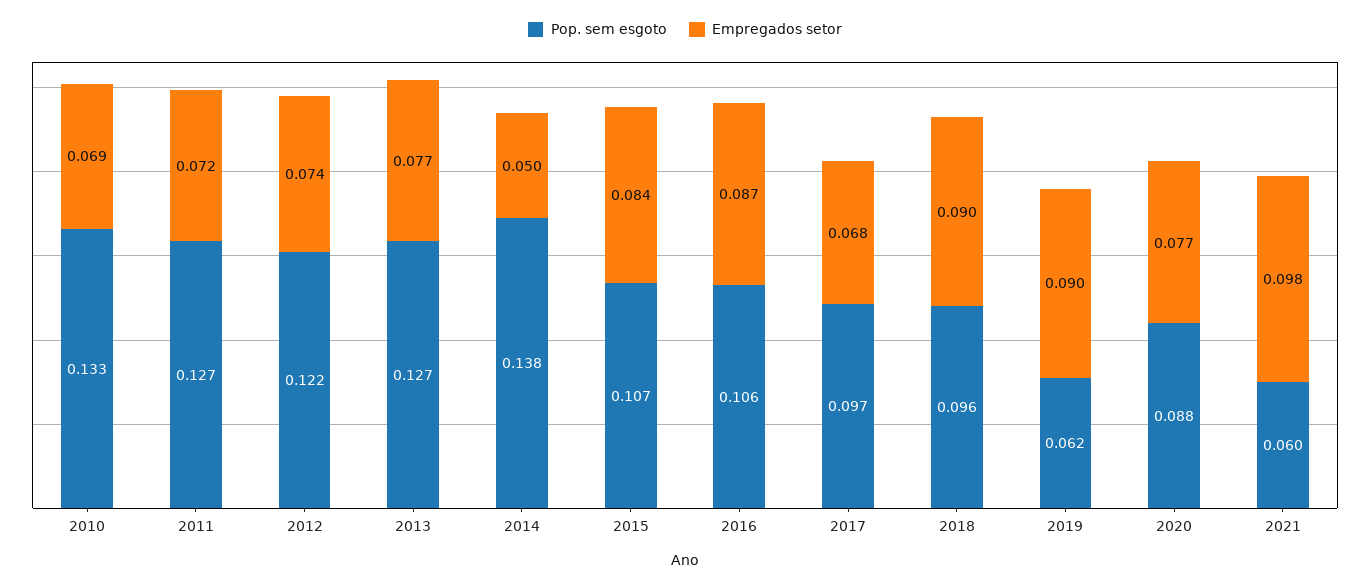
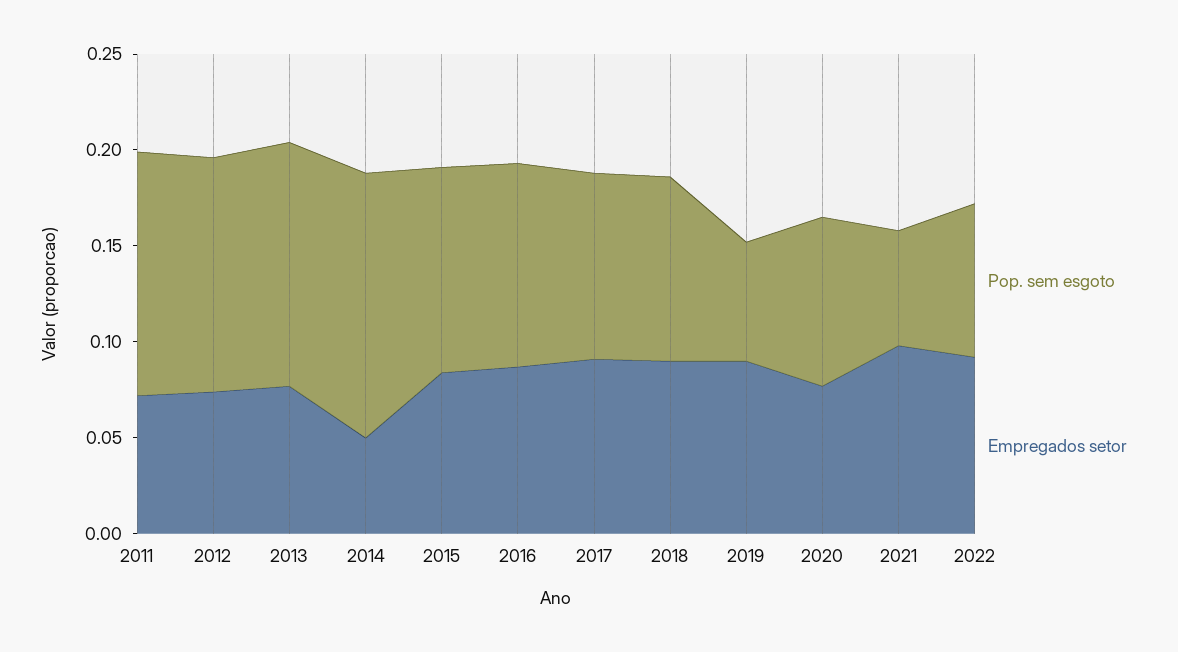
Pop. sem esgoto, 2010: 0.133 -> none
Empregados setor, 2010: 0.069 -> none
Empregados setor, 2017: 0.068 -> 0.09
Pop. sem esgoto, 2022: none -> 0.08
Empregados setor, 2022: none -> 0.09

